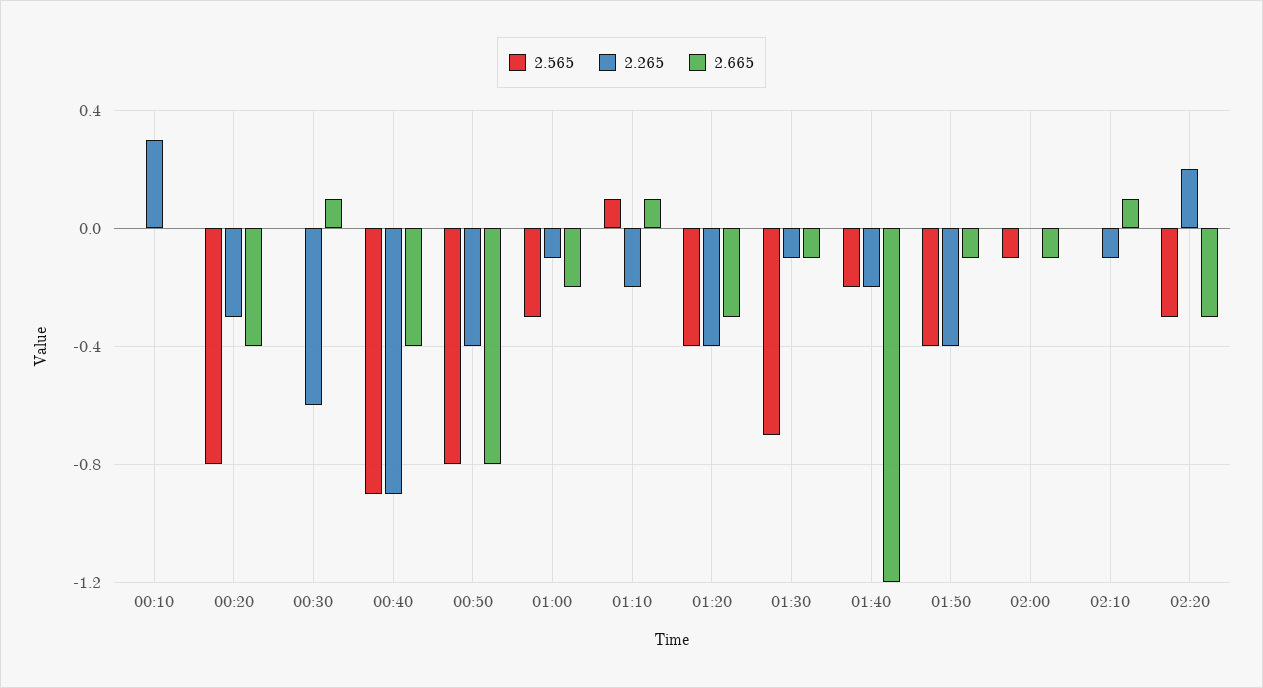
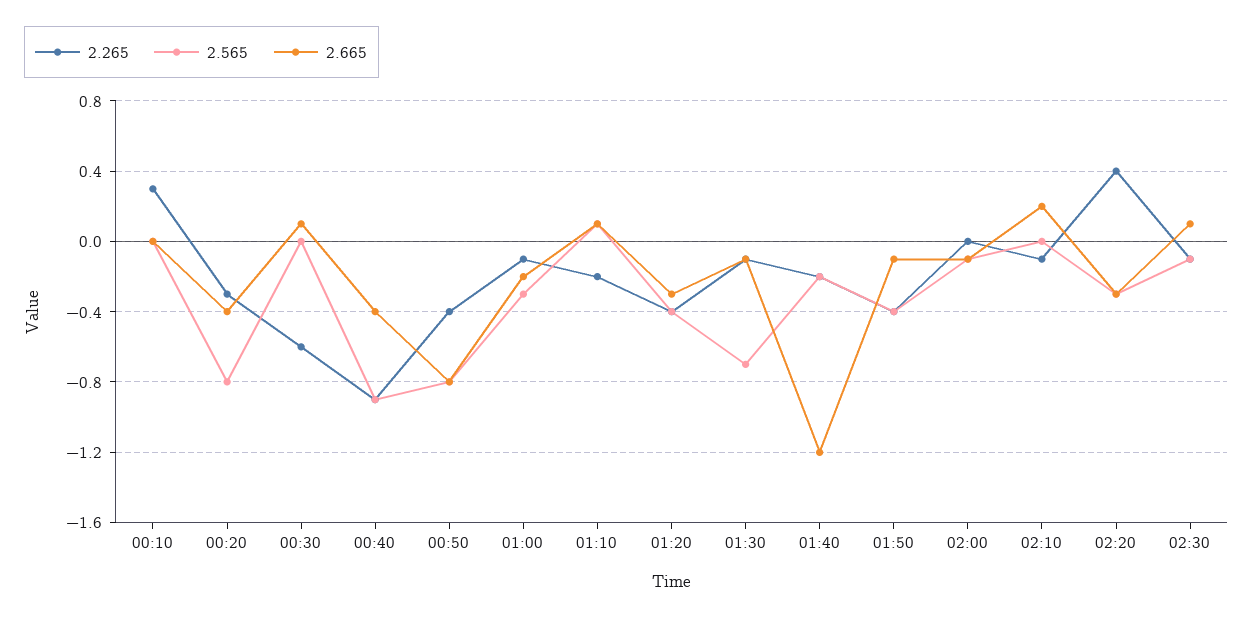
2.665, 02:10: 0.1 -> 0.2
2.265, 02:20: 0.2 -> 0.4
2.265, 02:30: none -> -0.1
2.565, 02:30: none -> -0.1
2.665, 02:30: none -> 0.1

